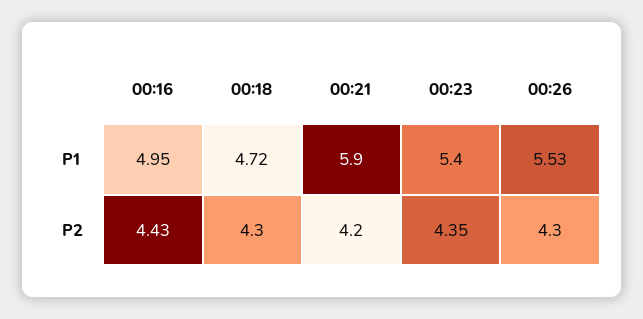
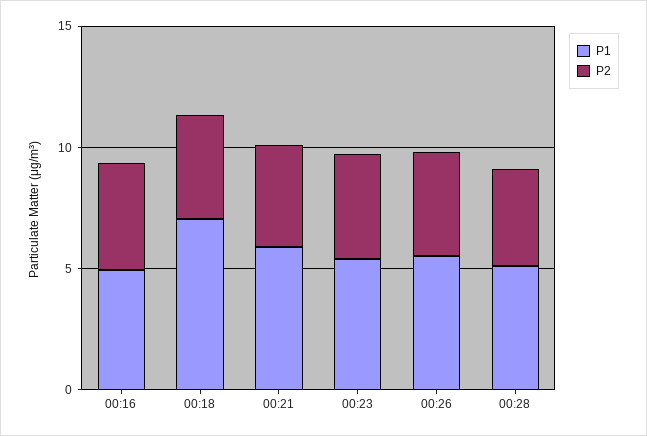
P1, 00:18: 4.72 -> 7
P1, 00:28: none -> 5
P2, 00:28: none -> 4

